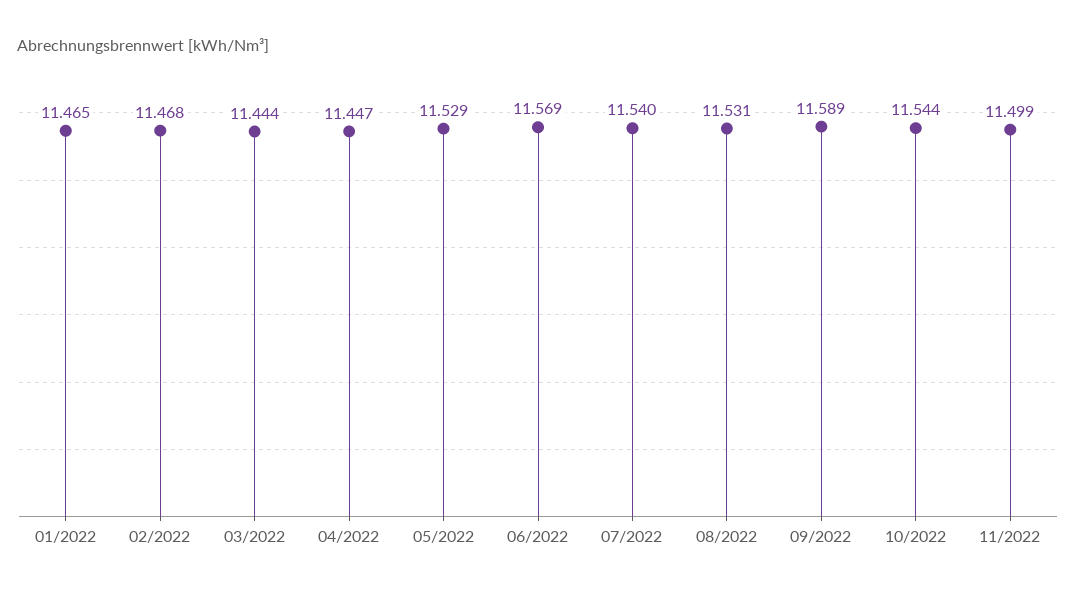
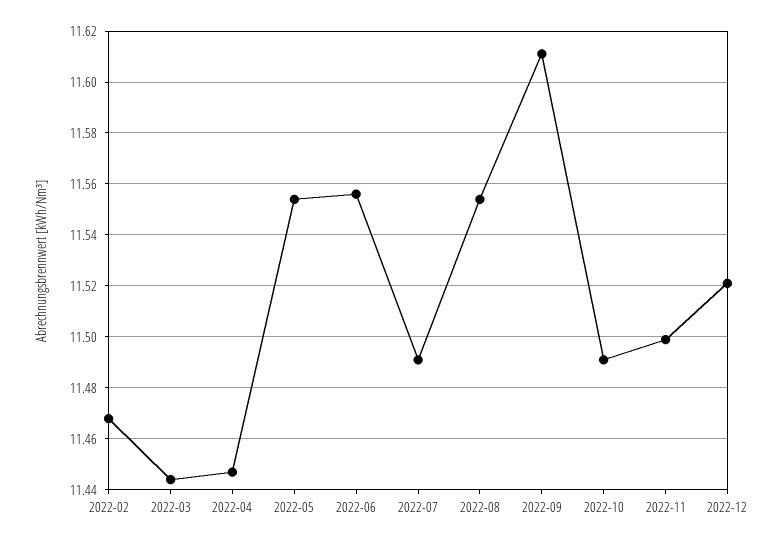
01/2022: 11.465 -> none
05/2022: 11.529 -> 11.555
06/2022: 11.569 -> 11.555
07/2022: 11.54 -> 11.49
08/2022: 11.531 -> 11.555
09/2022: 11.589 -> 11.61
10/2022: 11.544 -> 11.49
2022-12: none -> 11.52

